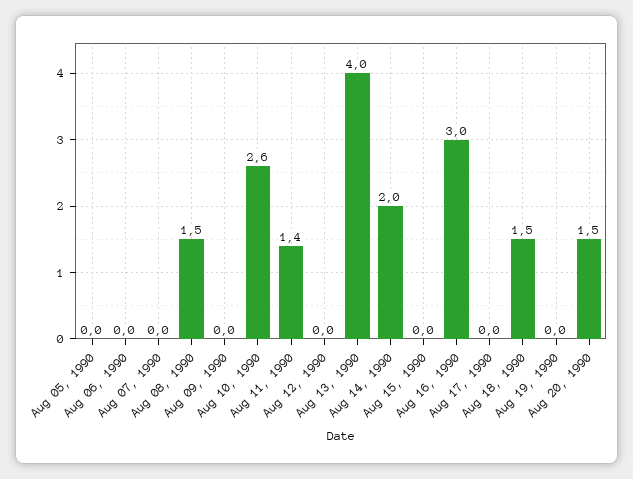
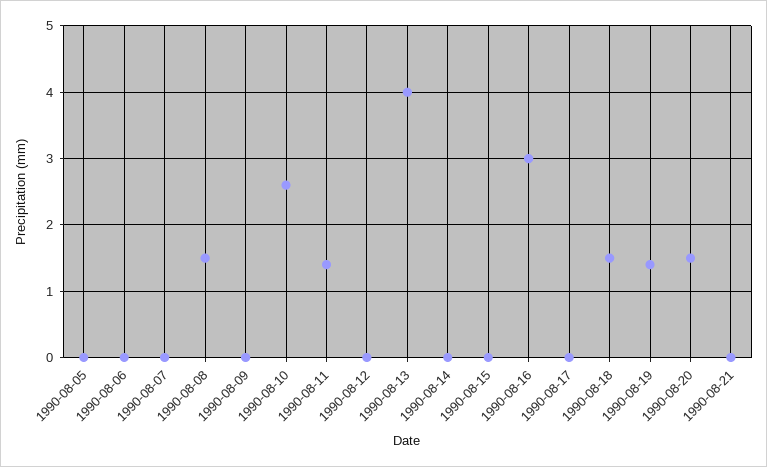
Aug 14, 1990: 2 -> 0
Aug 19, 1990: 0 -> 1.4
1990-08-21: none -> 0

